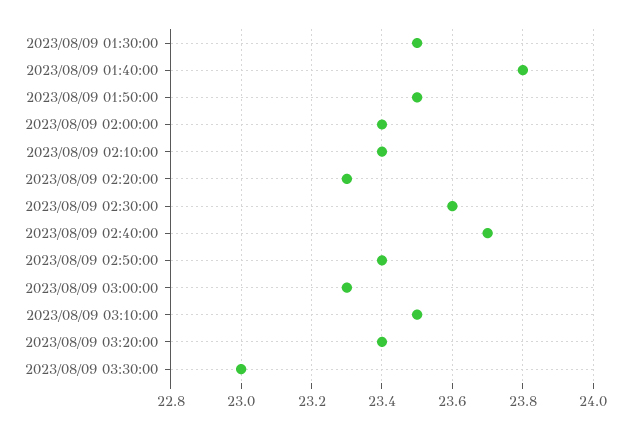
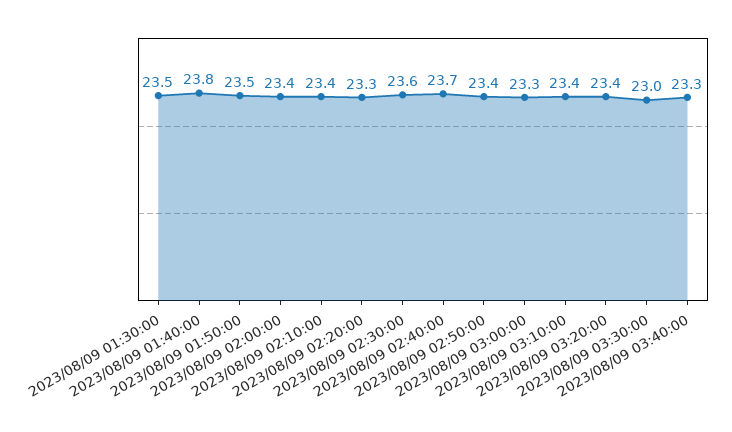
2023/08/09 03:10:00: 23.5 -> 23.4
2023/08/09 03:40:00: none -> 23.3

